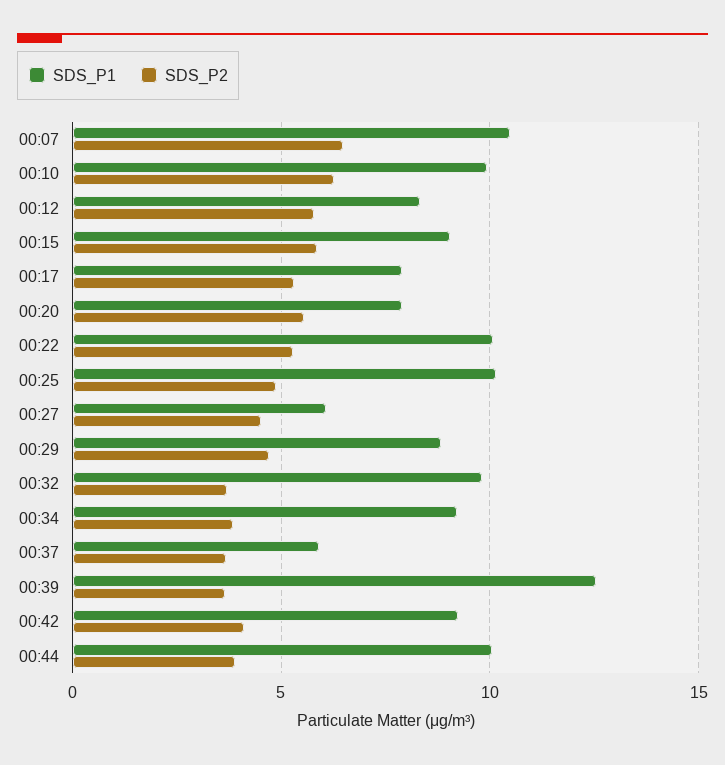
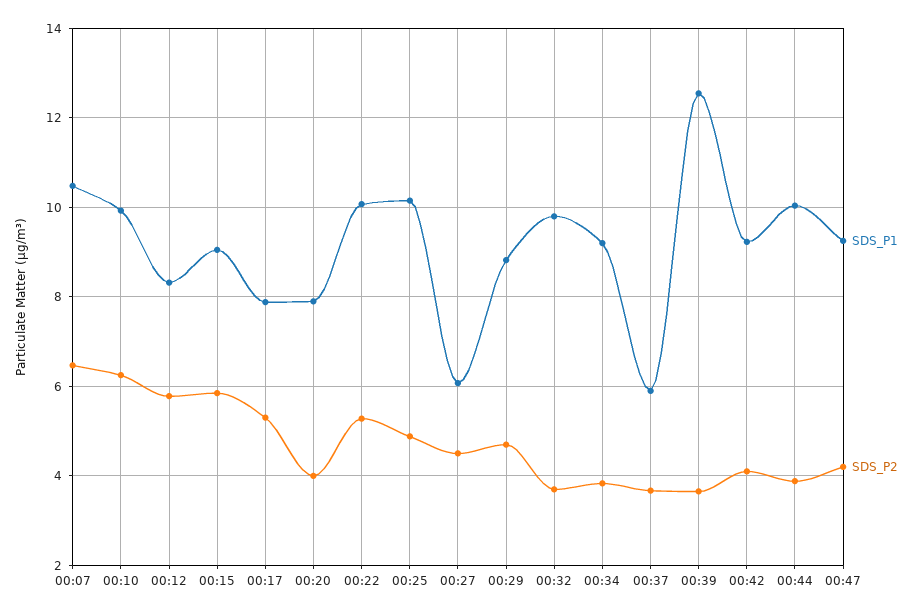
SDS_P2, 00:20: 5.5 -> 4
SDS_P1, 00:47: none -> 9.2
SDS_P2, 00:47: none -> 4.2

